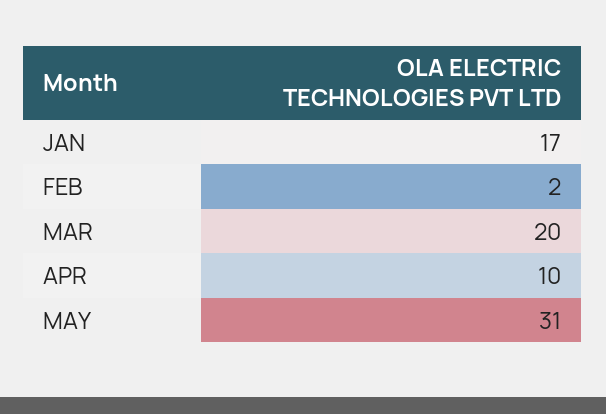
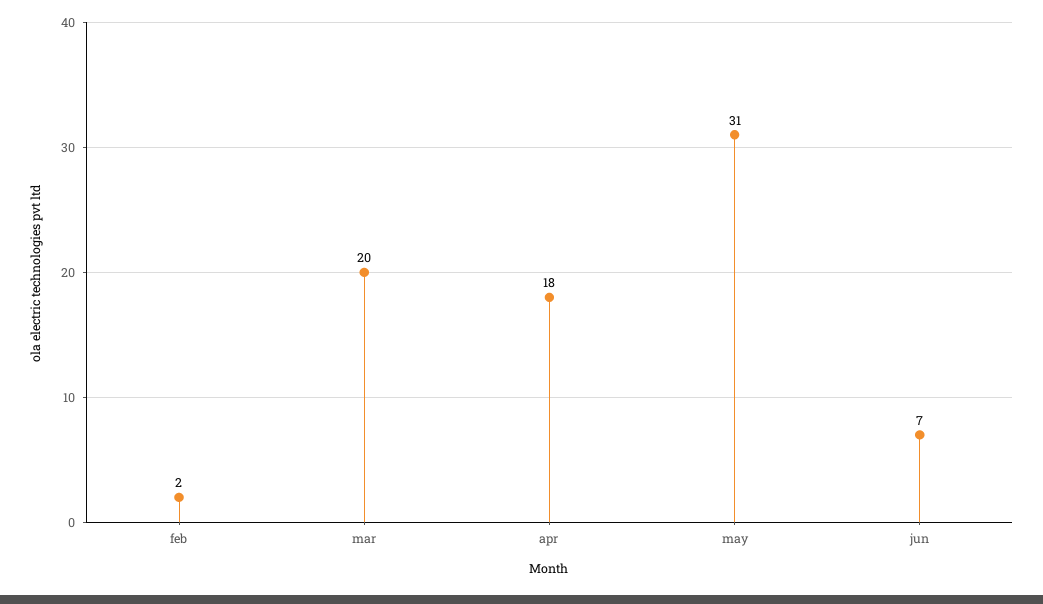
JAN: 17 -> none
APR: 10 -> 18
jun: none -> 7

